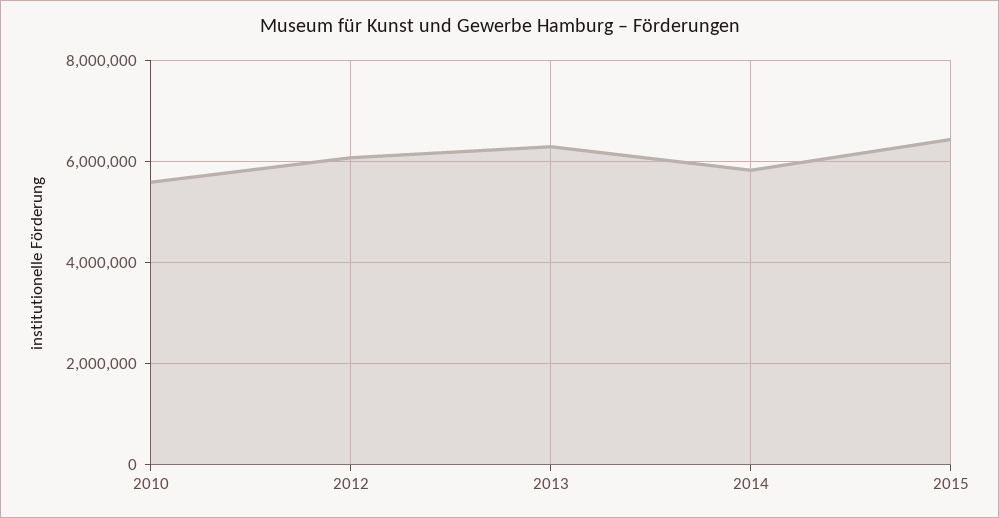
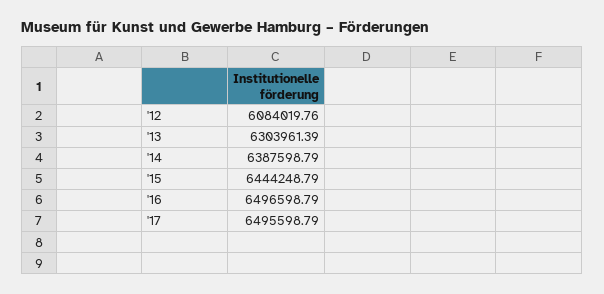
2010: 5600000 -> none
2014: 5800000 -> 6387598.79
'16: none -> 6496598.79
'17: none -> 6495598.79

